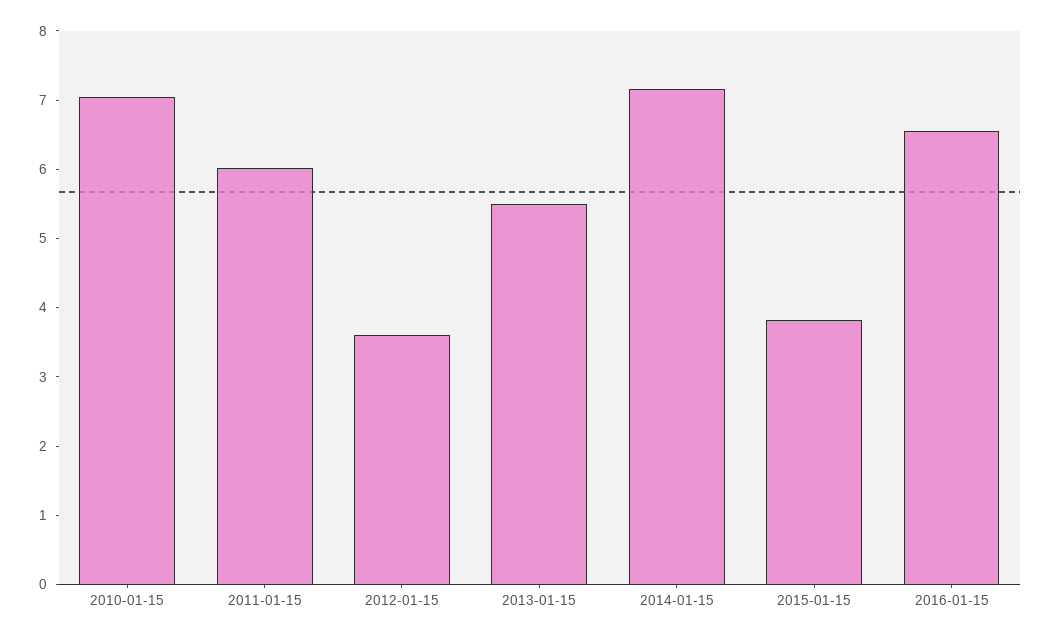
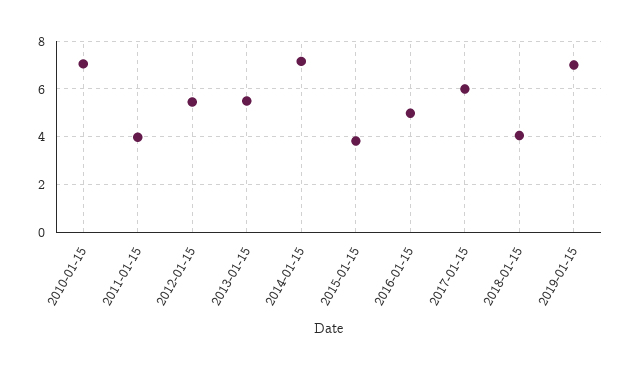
2011-01-15: 6 -> 4
2012-01-15: 3.6 -> 5.5
2016-01-15: 6.6 -> 5
2017-01-15: none -> 6
2018-01-15: none -> 4
2019-01-15: none -> 7

